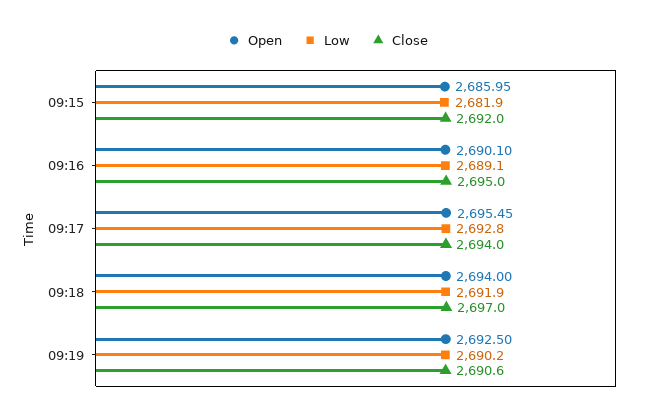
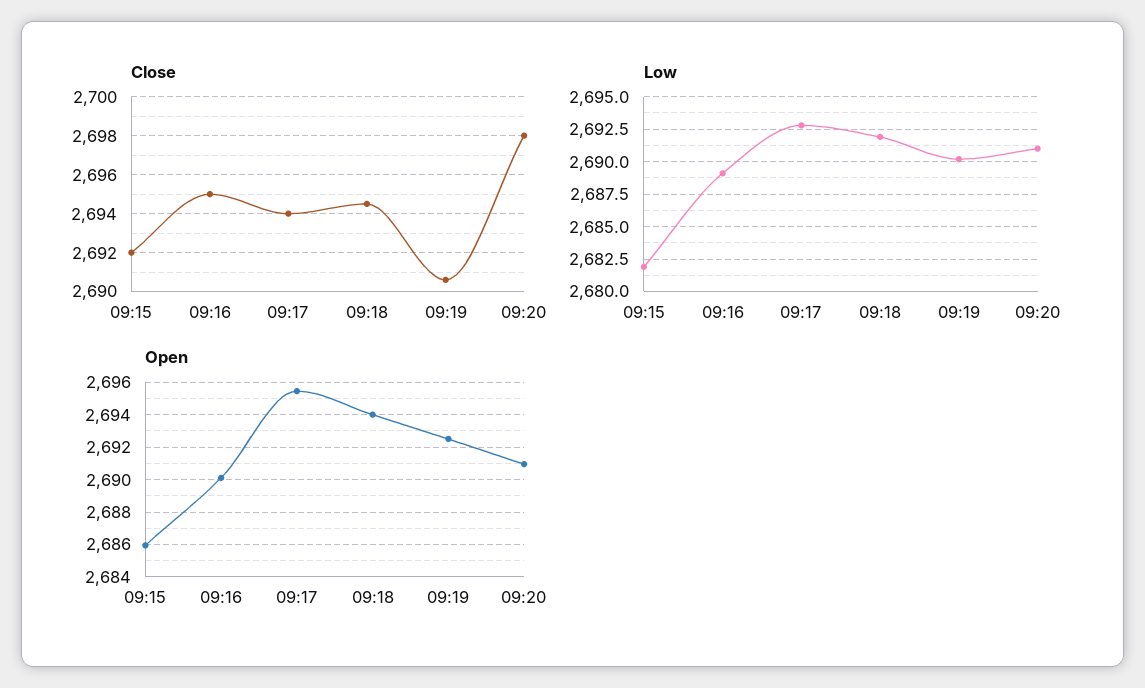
Close, 09:18: 2697 -> 2694.5
Close, 09:20: none -> 2698
Low, 09:20: none -> 2691
Open, 09:20: none -> 2691

